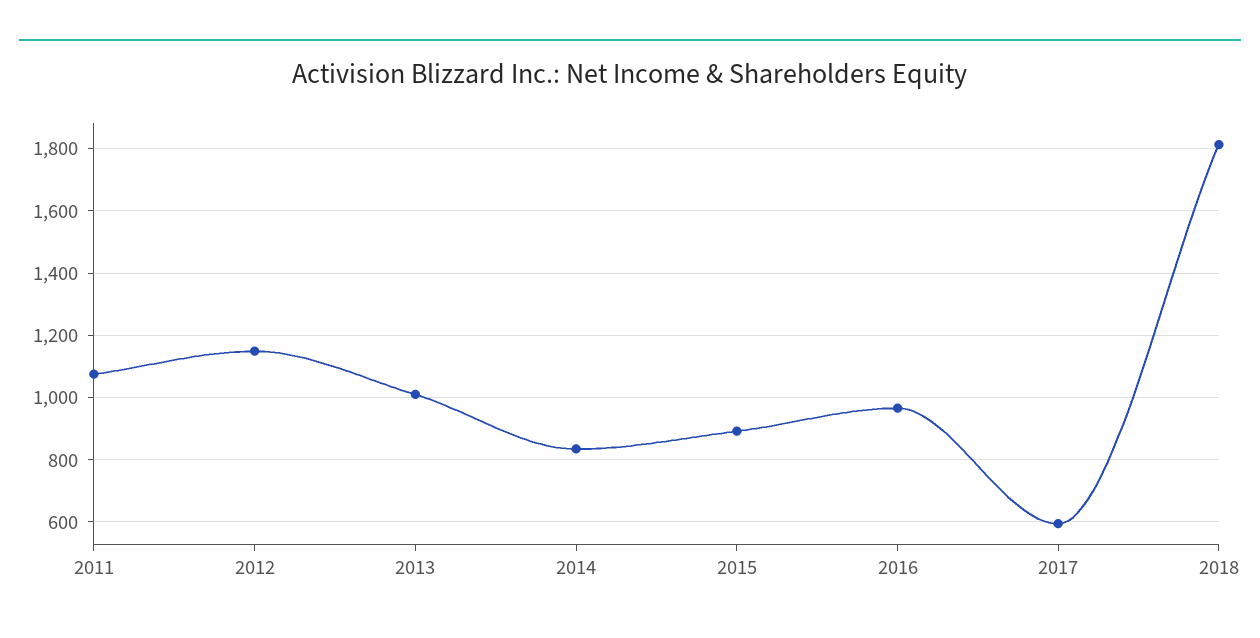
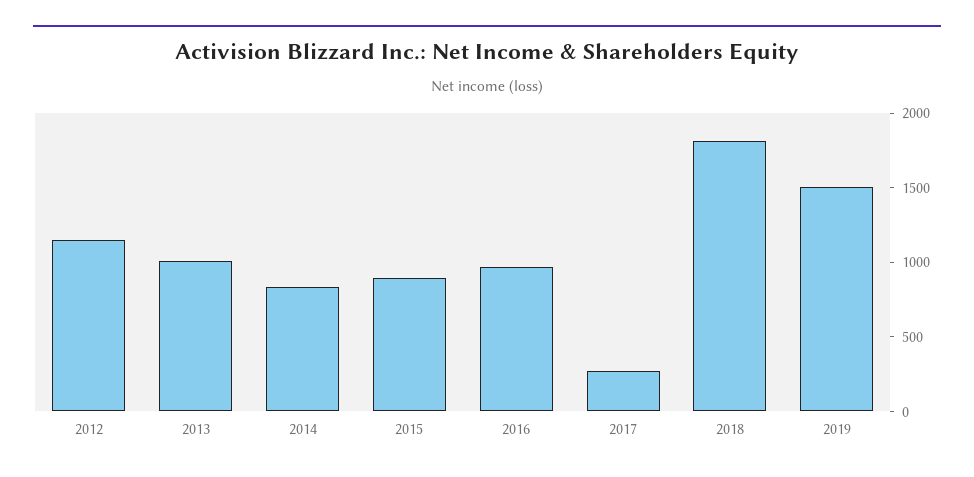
2011: 1080 -> none
2017: 600 -> 300
2019: none -> 1500

